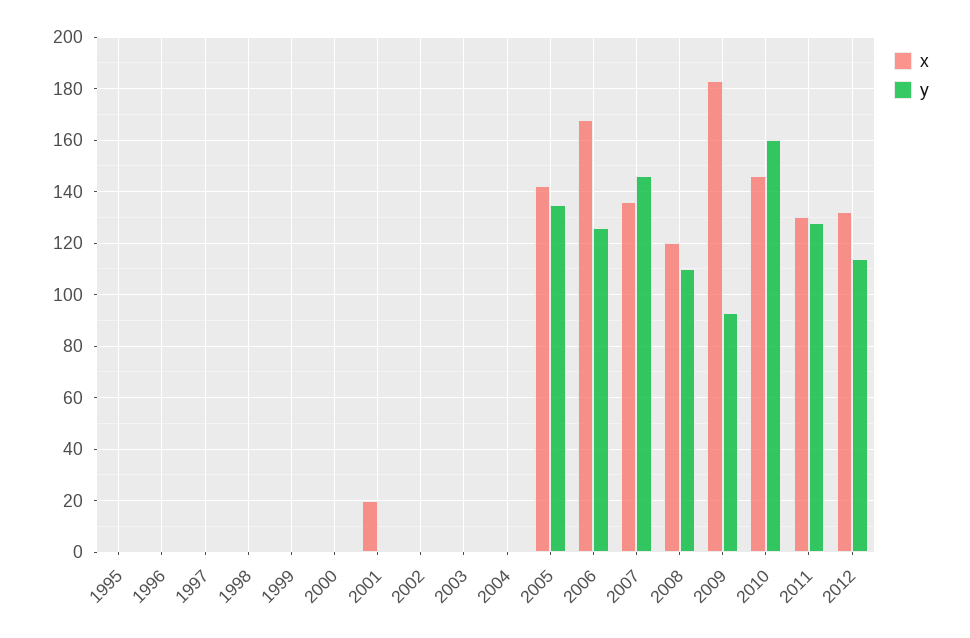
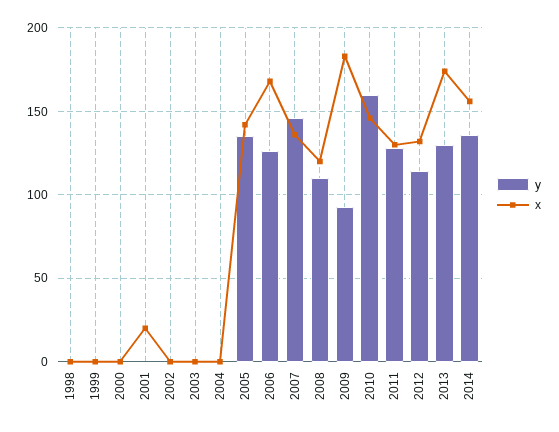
x, 1995: 0 -> none
y, 1995: 0 -> none
x, 1996: 0 -> none
y, 1996: 0 -> none
x, 1997: 0 -> none
y, 1997: 0 -> none
y, 2013: none -> 130
x, 2013: none -> 175
y, 2014: none -> 135
x, 2014: none -> 155

